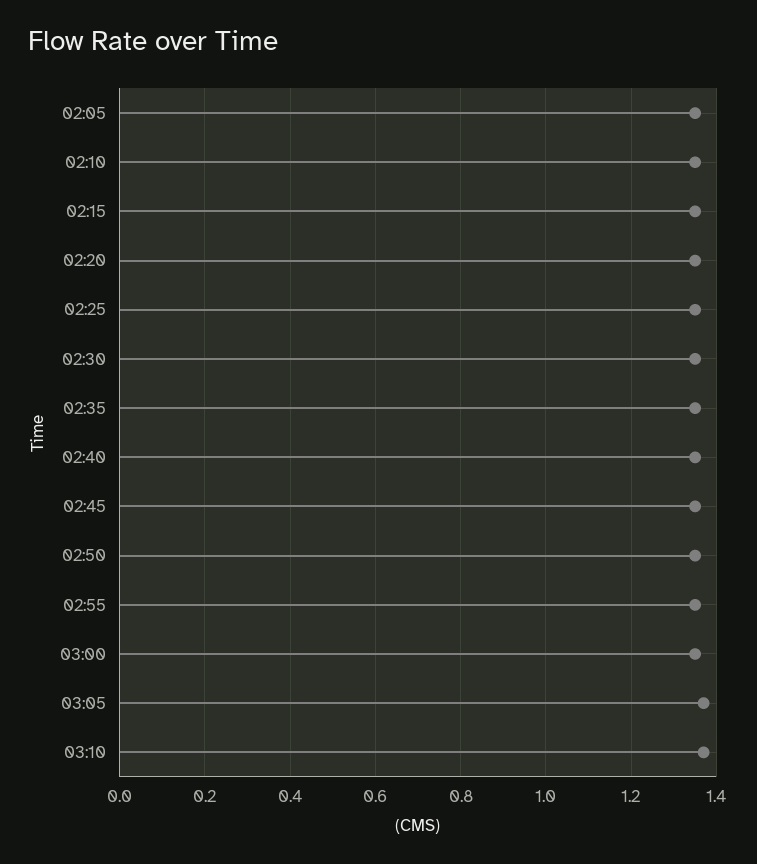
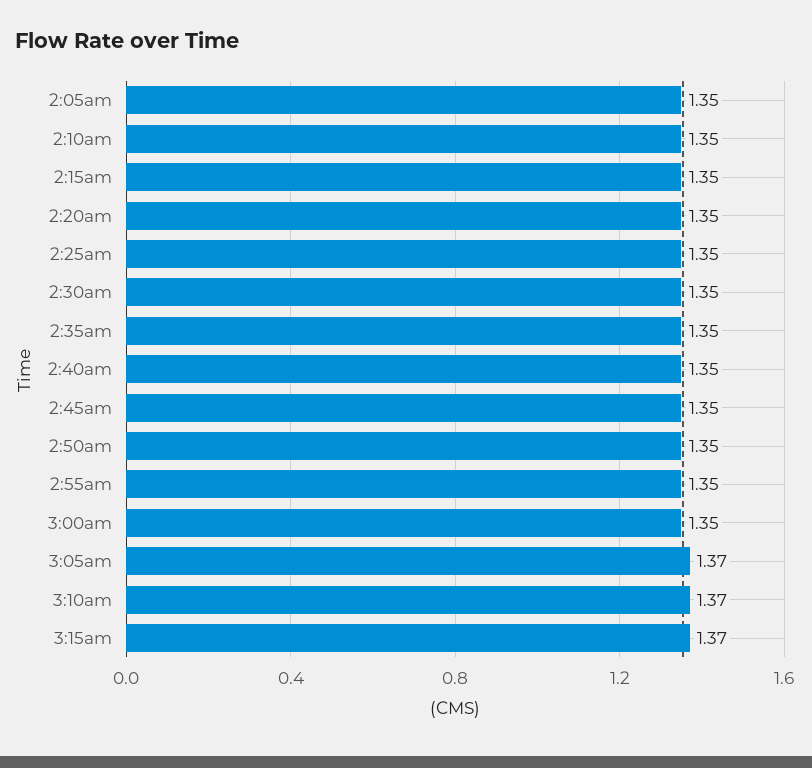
3:15am: none -> 1.37

